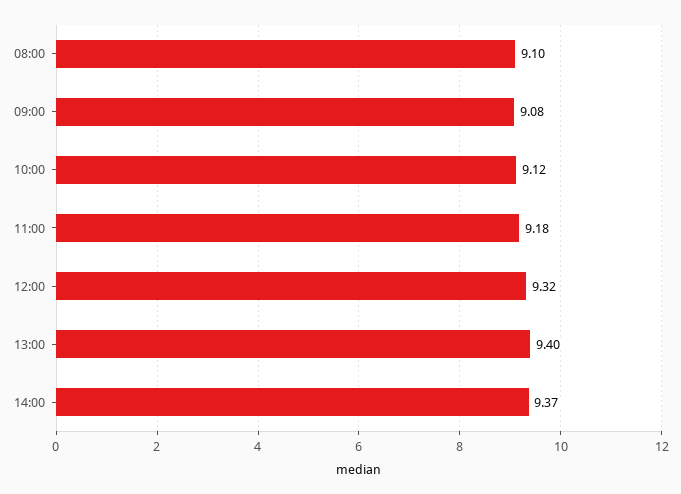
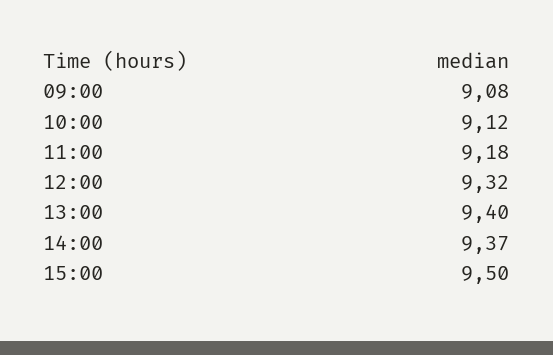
08:00: 9.1 -> none
15:00: none -> 9.5

